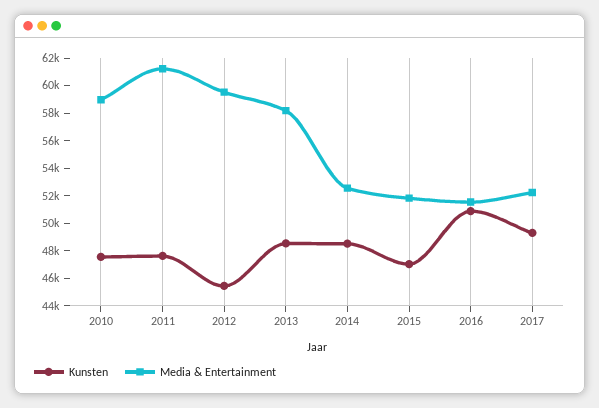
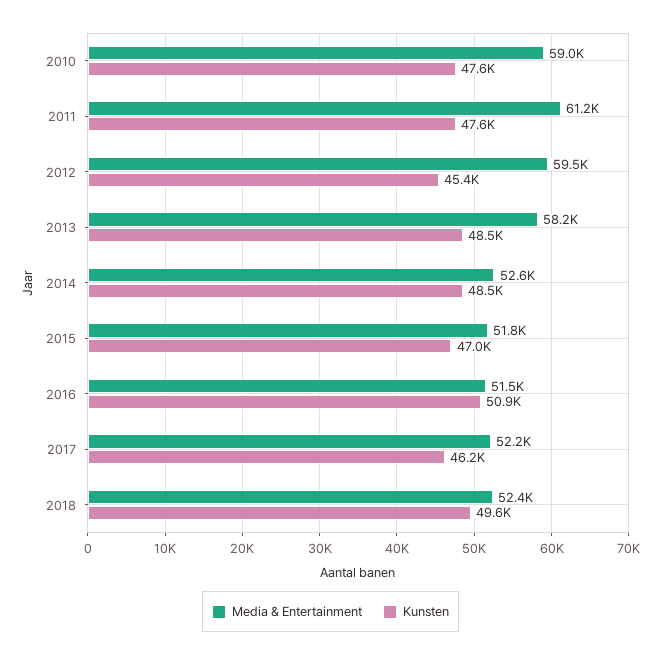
Kunsten, 2017: 49000 -> 46200
Media & Entertainment, 2018: none -> 52400
Kunsten, 2018: none -> 49600

